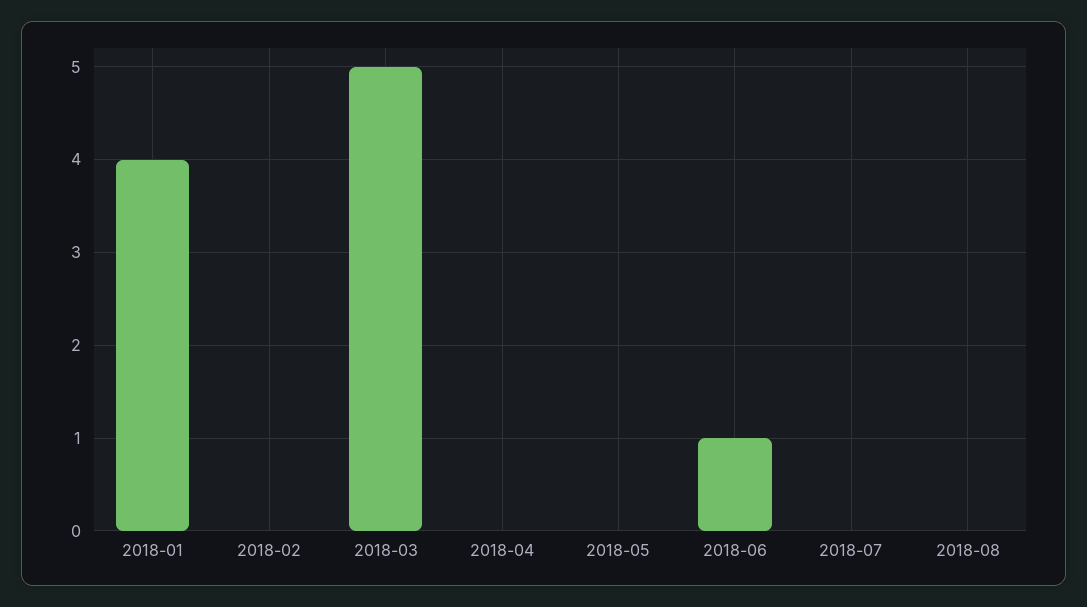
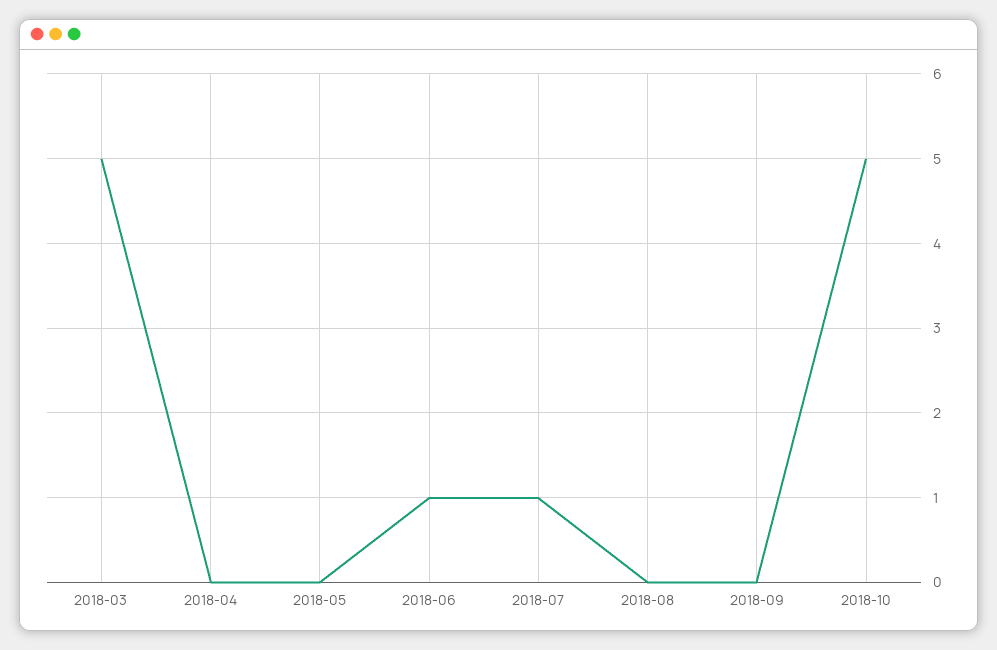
2018-01: 4 -> none
2018-02: 0 -> none
2018-07: 0 -> 1
2018-09: none -> 0
2018-10: none -> 5

